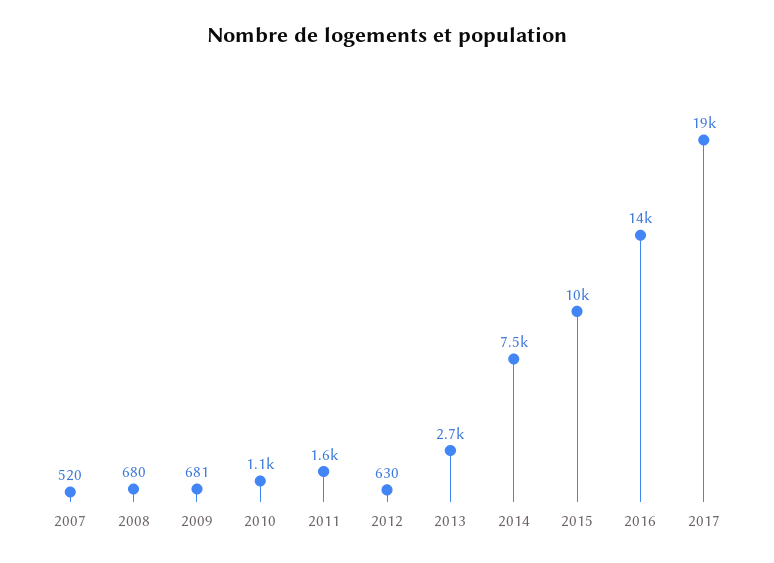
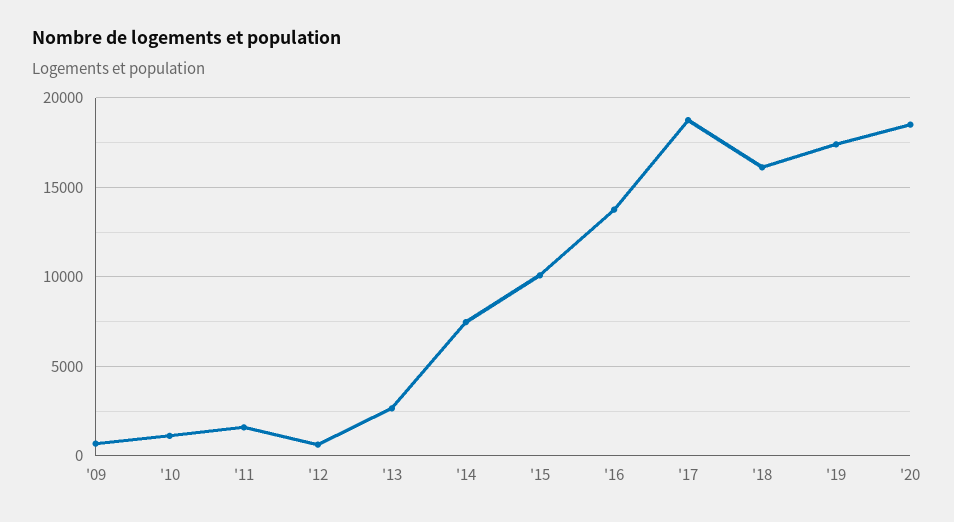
2007: 520 -> none
2008: 680 -> none
'18: none -> 16000
'19: none -> 17500
'20: none -> 18500

